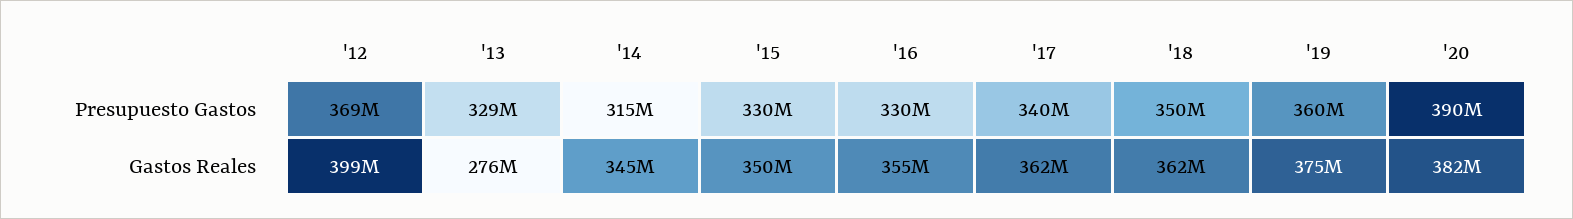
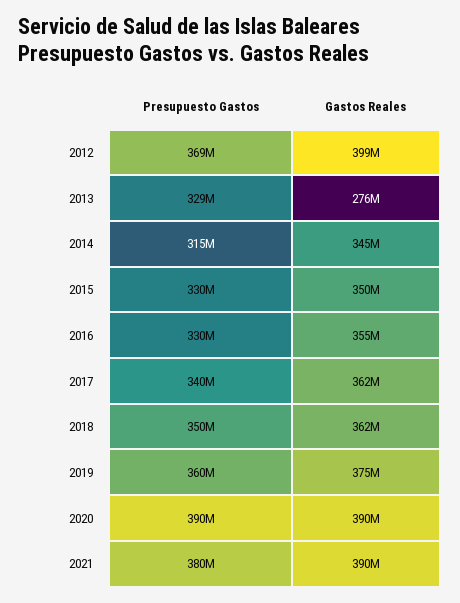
'20, Gastos Reales: 382000000 -> 390000000
2021, Presupuesto Gastos: none -> 380000000
2021, Gastos Reales: none -> 390000000

